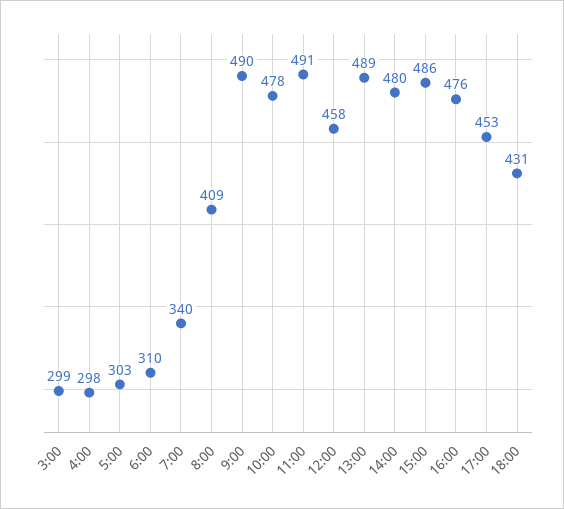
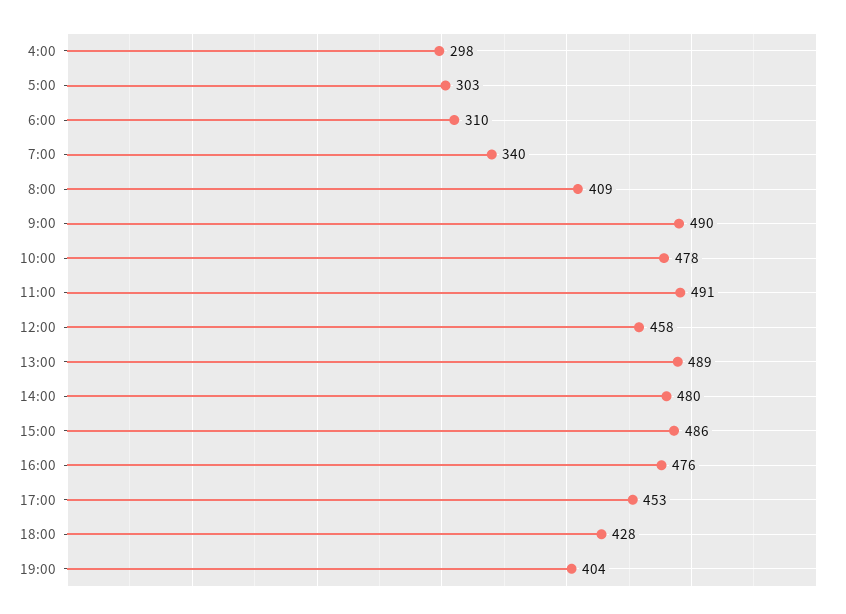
3:00: 299 -> none
18:00: 431 -> 428
19:00: none -> 404

